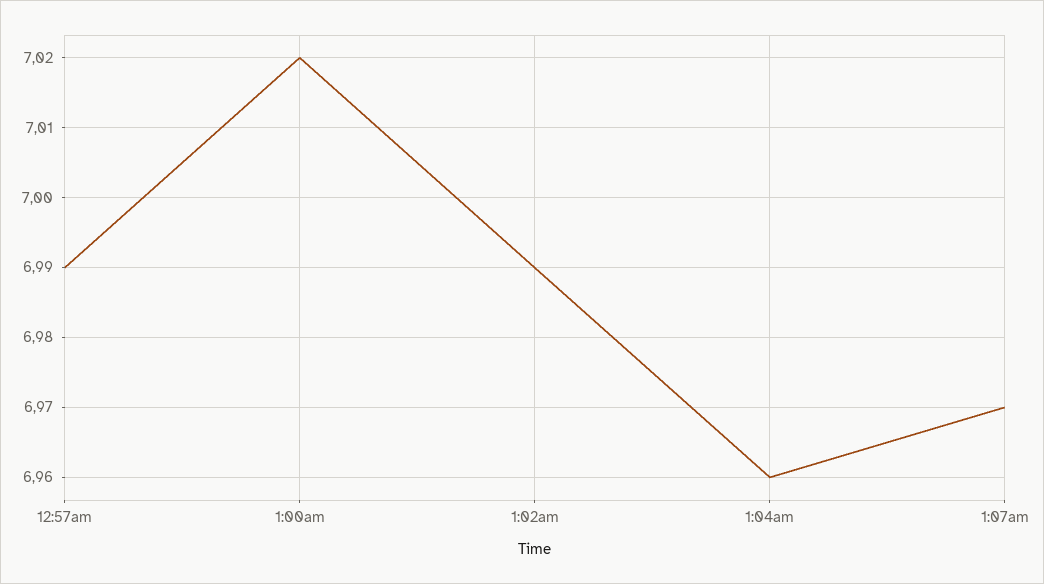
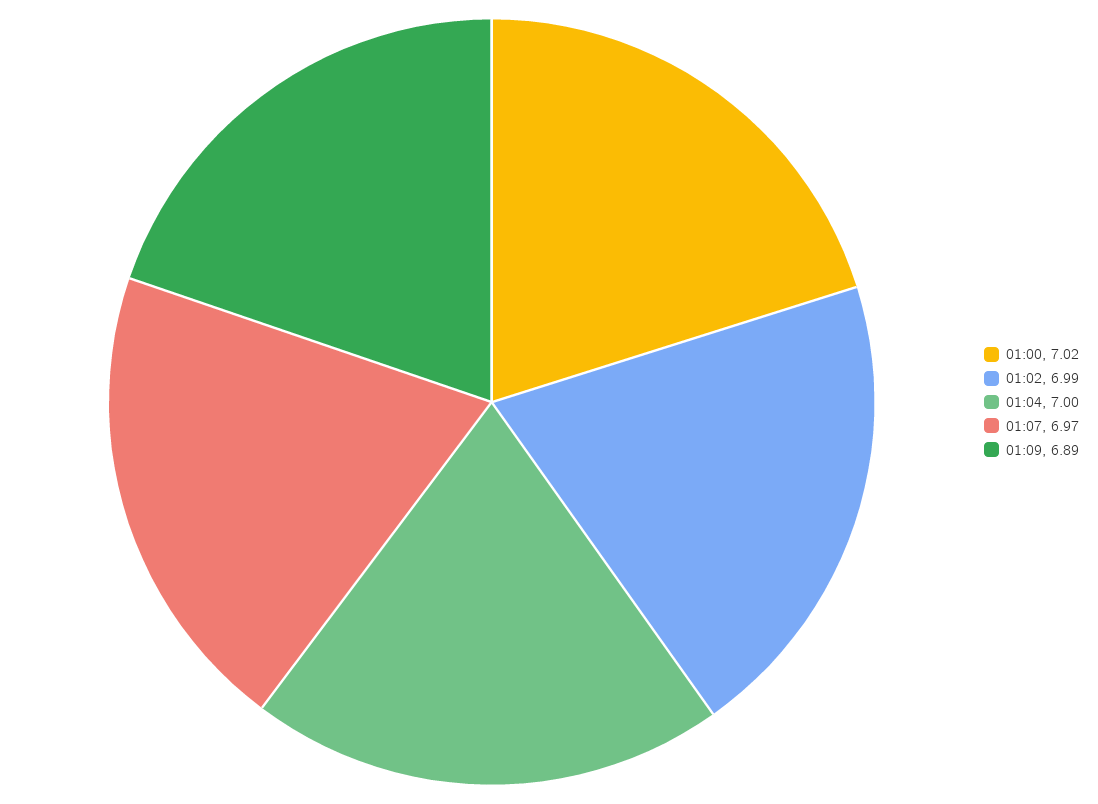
12:57am: 6.99 -> none
1:04am: 6.96 -> 7
01:09: none -> 6.89

